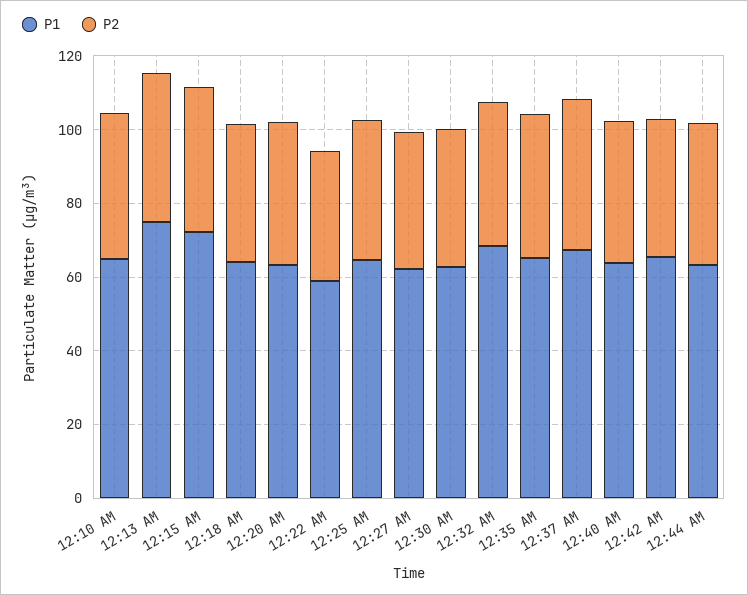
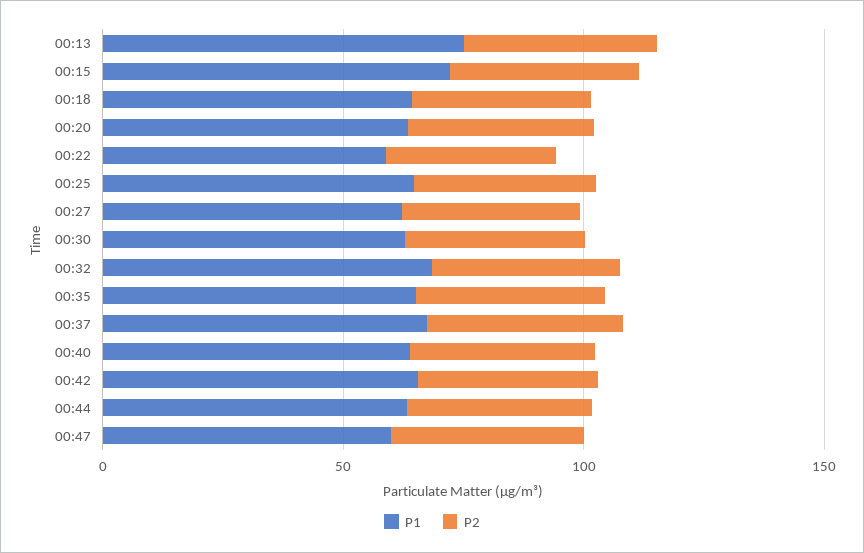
P1, 12:10 AM: 65 -> none
P2, 12:10 AM: 40 -> none
P1, 00:47: none -> 60
P2, 00:47: none -> 40

